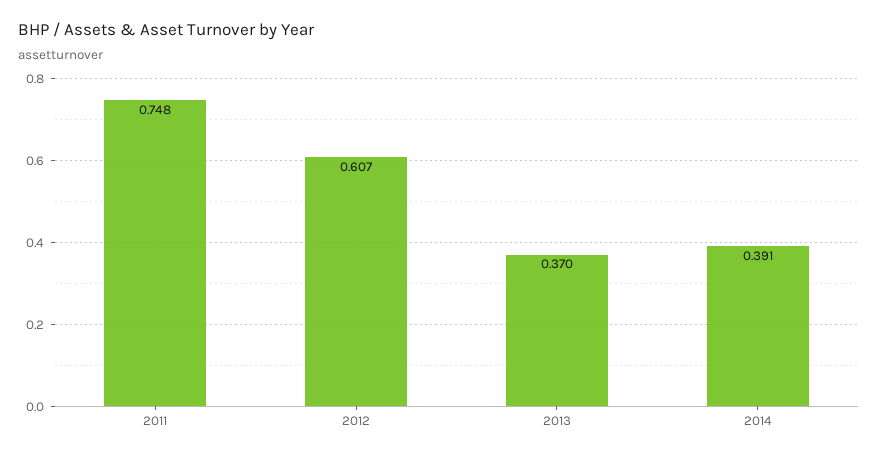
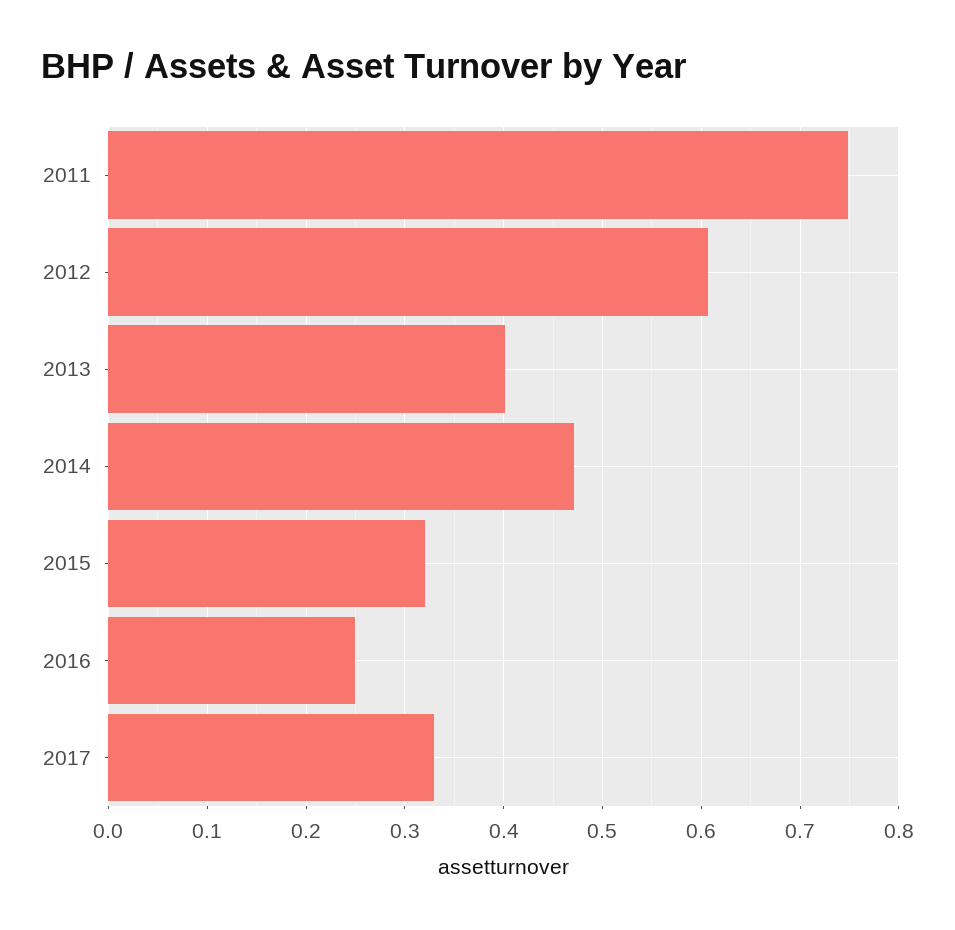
2013: 0.37 -> 0.4
2014: 0.391 -> 0.47
2015: none -> 0.32
2016: none -> 0.25
2017: none -> 0.33

